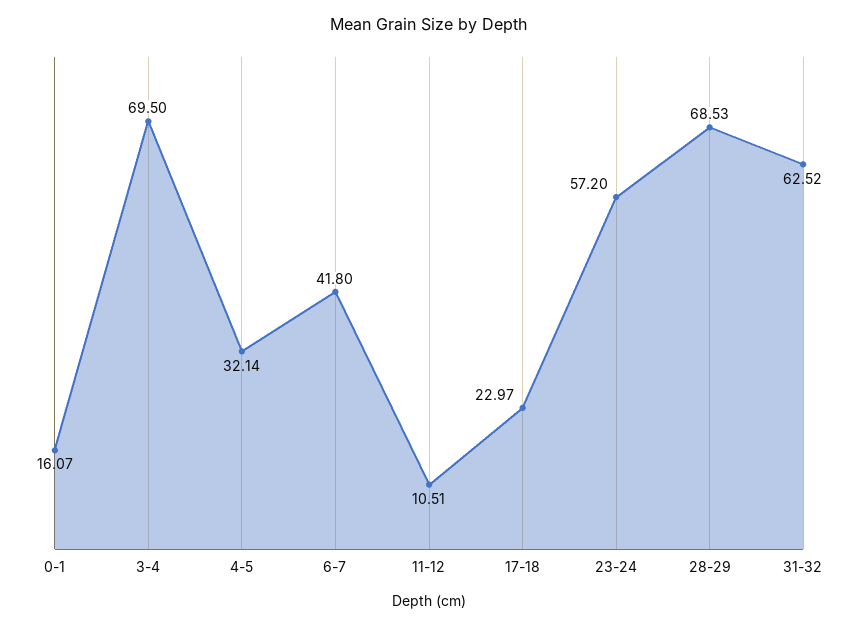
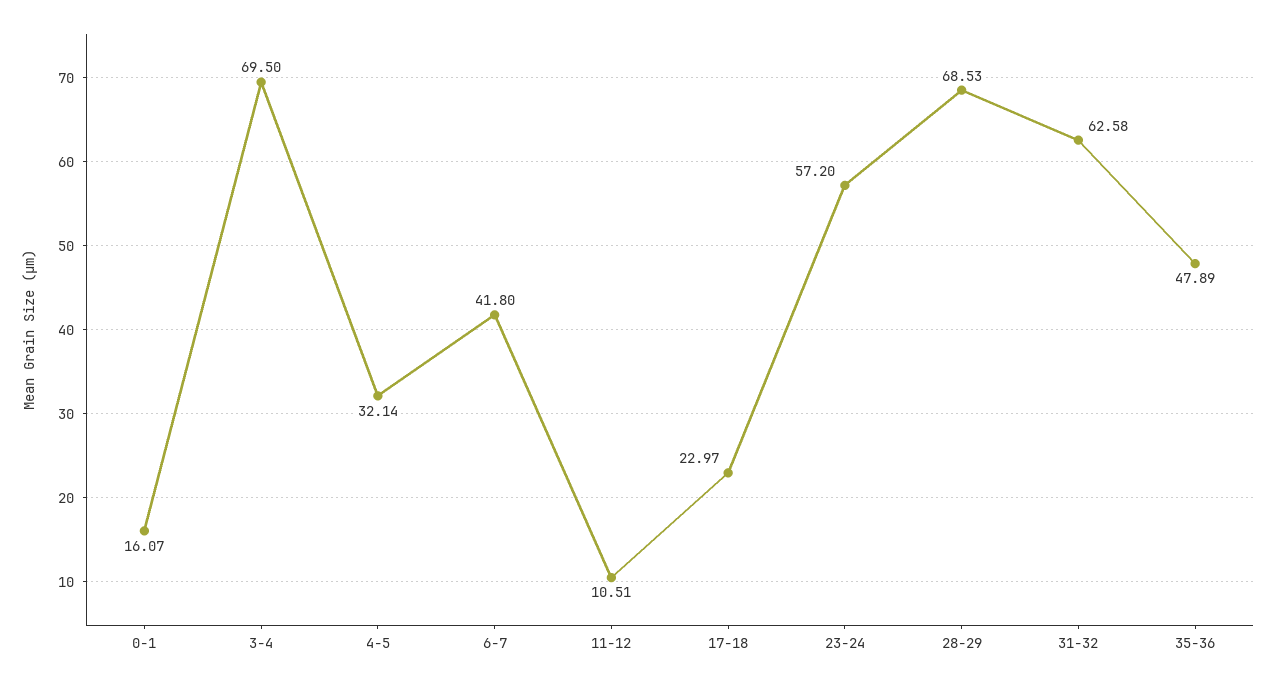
31-32: 62.52 -> 62.58
35-36: none -> 47.89

